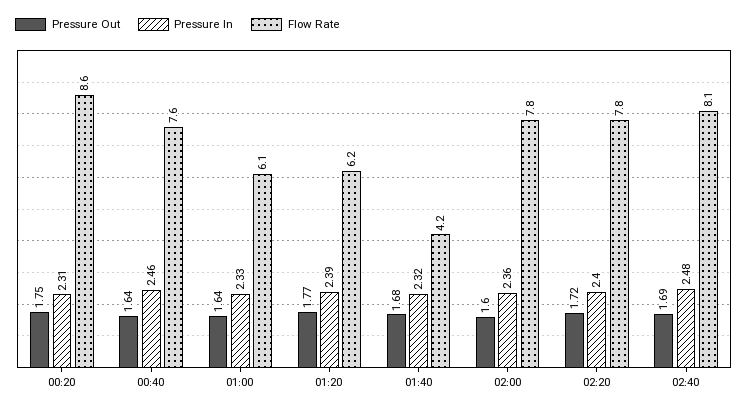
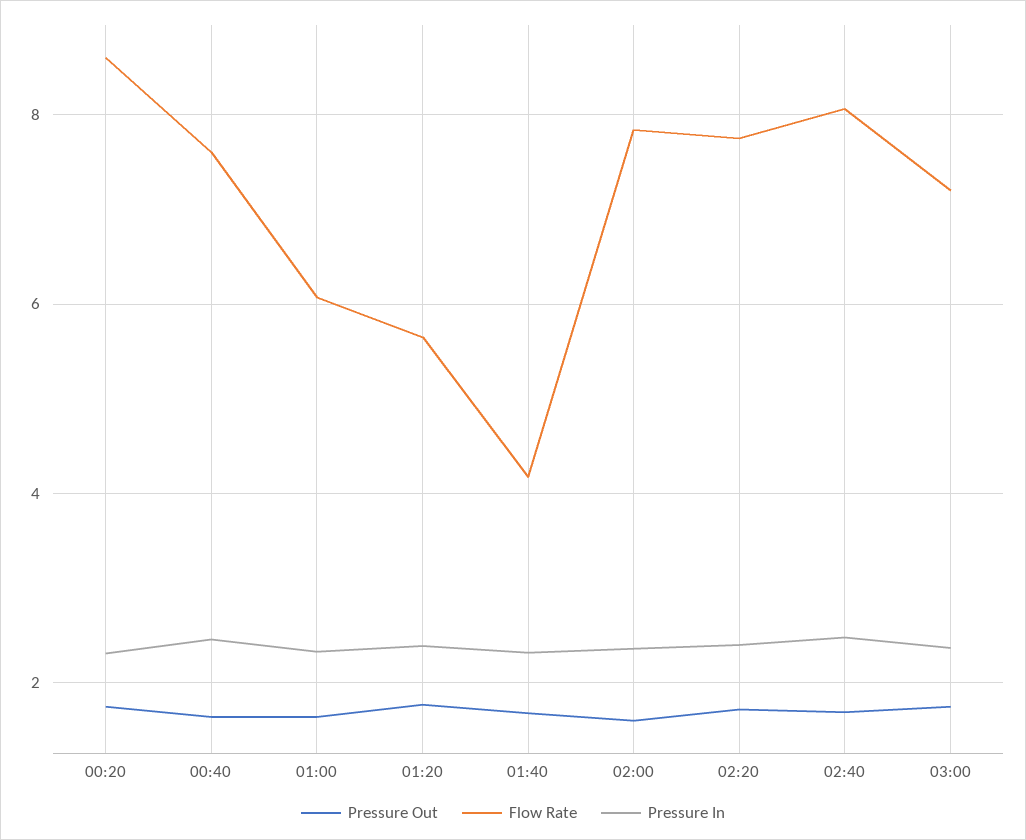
Flow Rate, 01:20: 6.2 -> 5.6
Pressure Out, 03:00: none -> 1.8
Flow Rate, 03:00: none -> 7.2
Pressure In, 03:00: none -> 2.4

